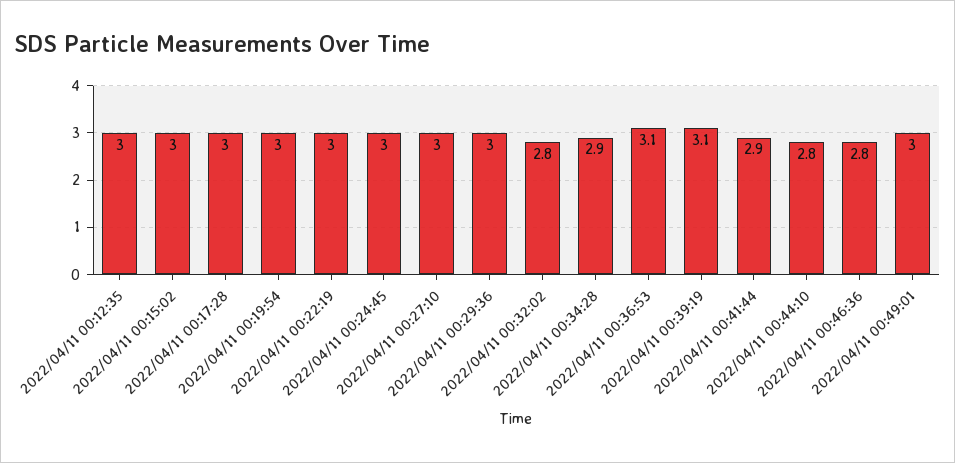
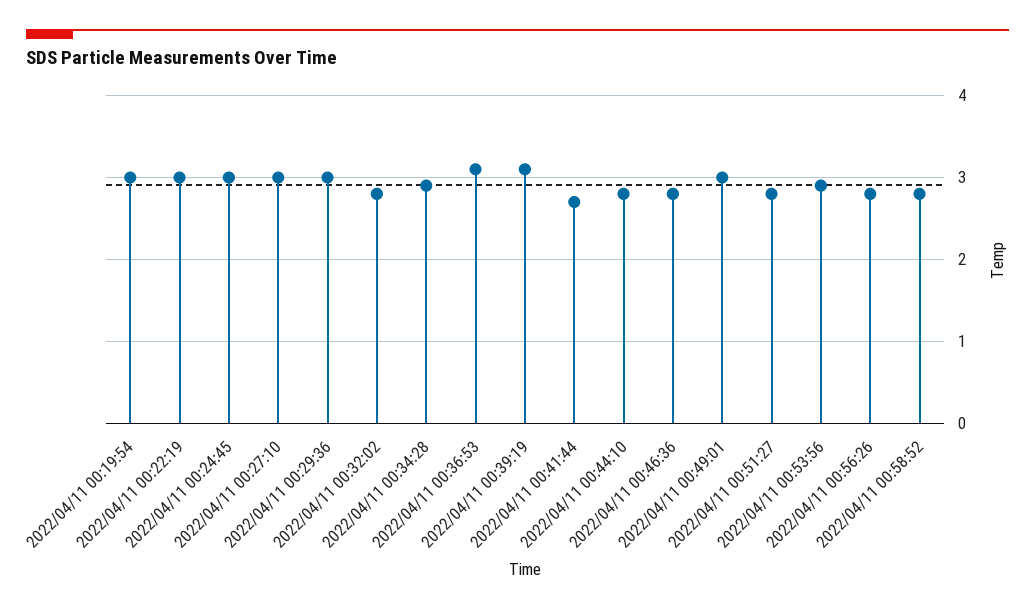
2022/04/11 00:12:35: 3 -> none
2022/04/11 00:15:02: 3 -> none
2022/04/11 00:17:28: 3 -> none
2022/04/11 00:41:44: 2.9 -> 2.7
2022/04/11 00:51:27: none -> 2.8
2022/04/11 00:53:56: none -> 2.9
2022/04/11 00:56:26: none -> 2.8
2022/04/11 00:58:52: none -> 2.8

